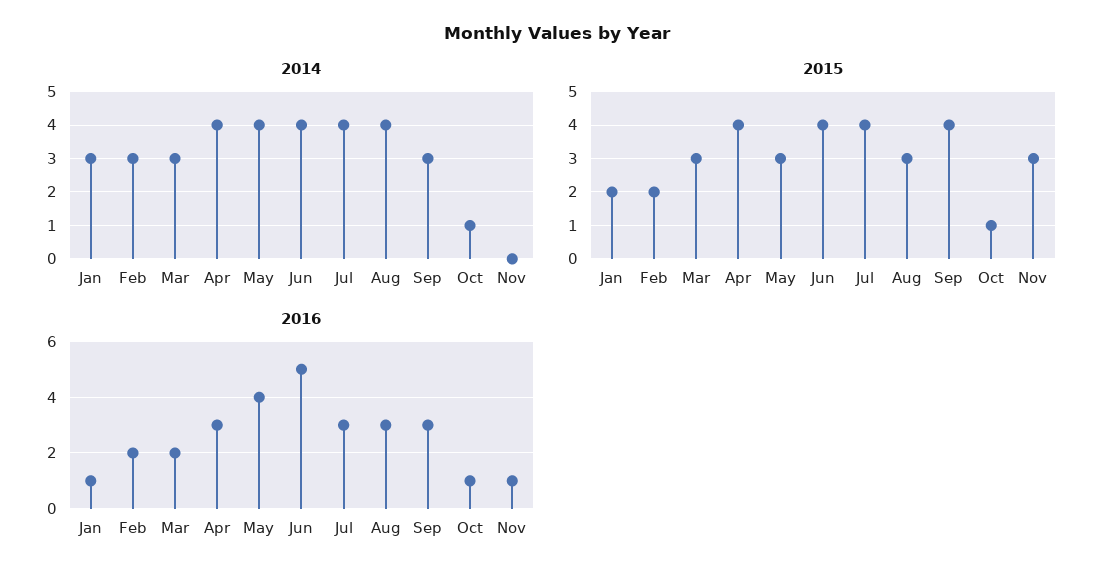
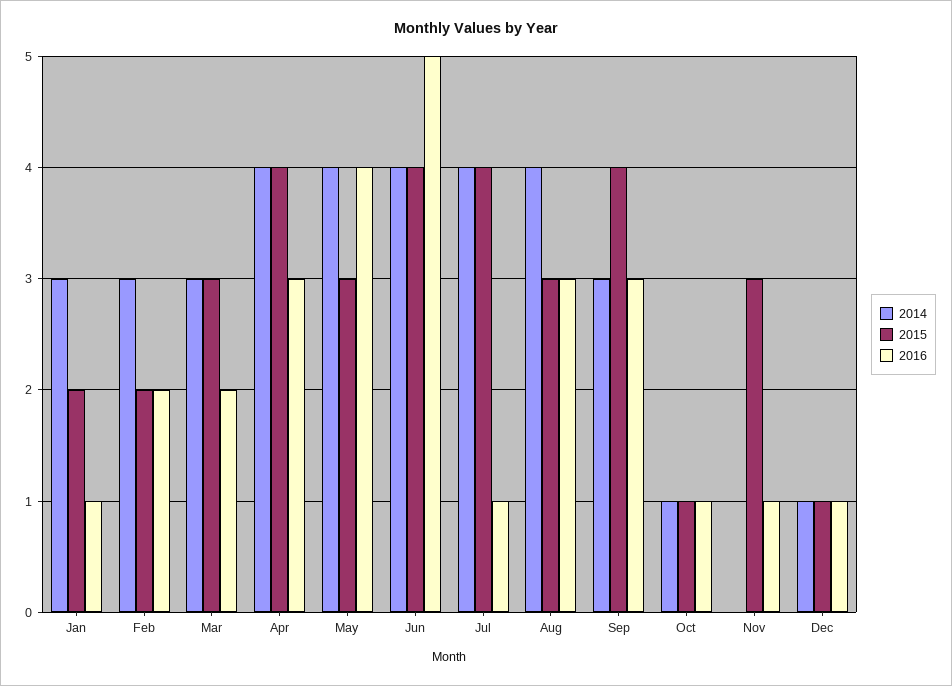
2016, Jul: 3 -> 1
2014, Dec: none -> 1
2015, Dec: none -> 1
2016, Dec: none -> 1

